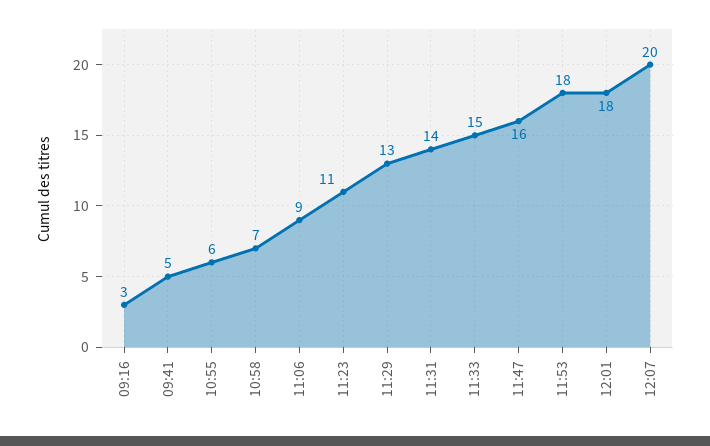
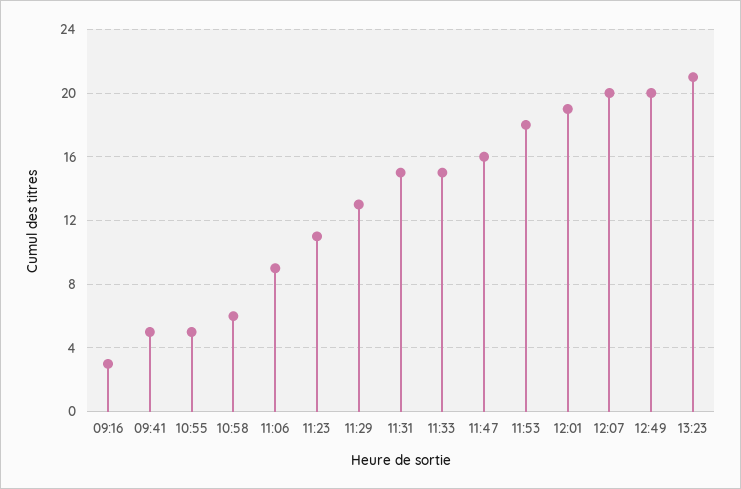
10:55: 6 -> 5
10:58: 7 -> 6
11:31: 14 -> 15
12:01: 18 -> 19
12:49: none -> 20
13:23: none -> 21

